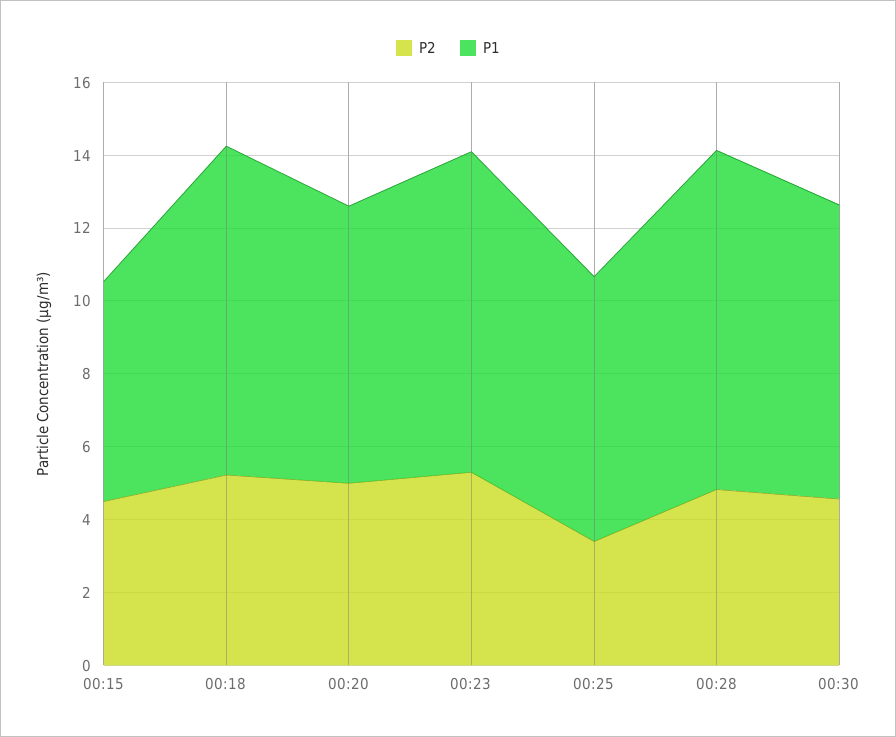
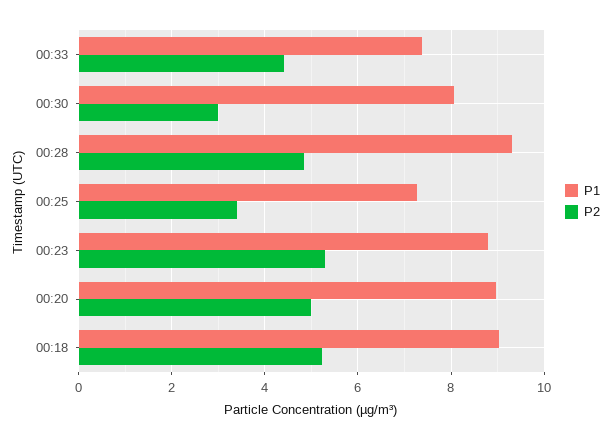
P2, 00:15: 4.5 -> none
P1, 00:15: 6 -> none
P1, 00:20: 7.5 -> 9
P2, 00:30: 4.5 -> 3
P1, 00:33: none -> 7.4
P2, 00:33: none -> 4.4

